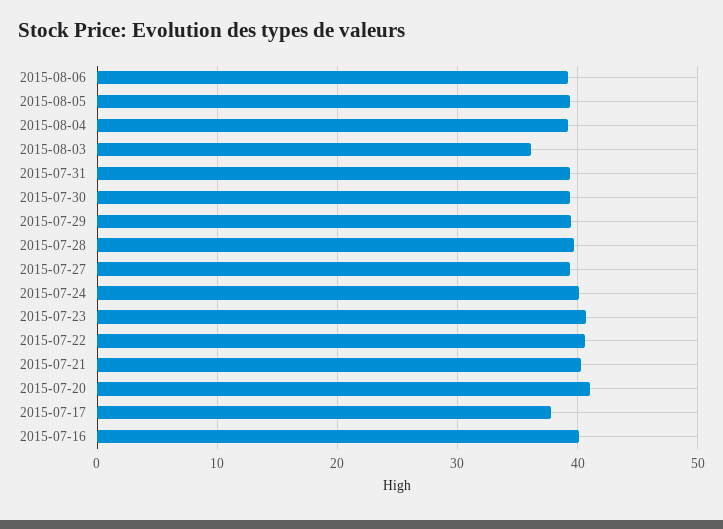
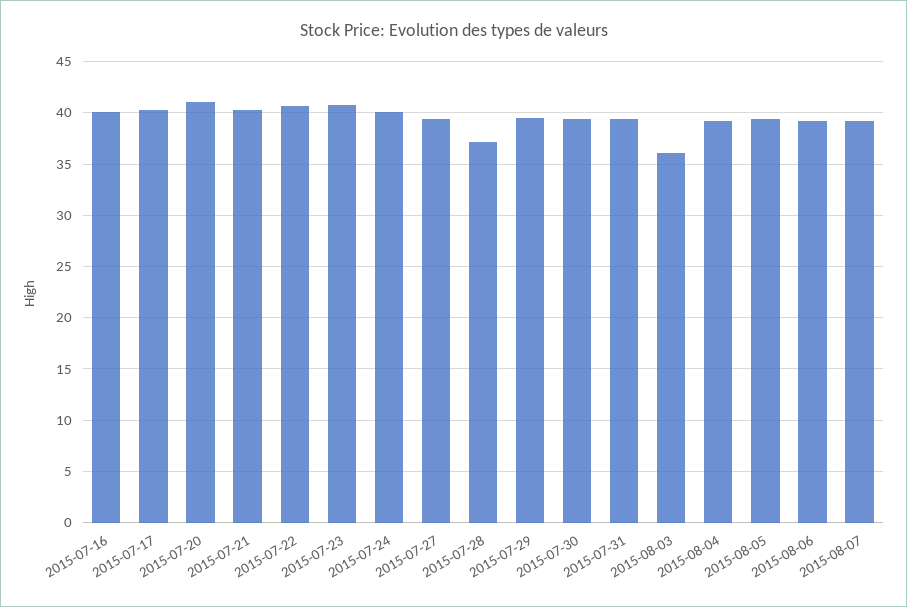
2015-07-28: 40 -> 37
2015-07-17: 38 -> 40
2015-08-07: none -> 39

